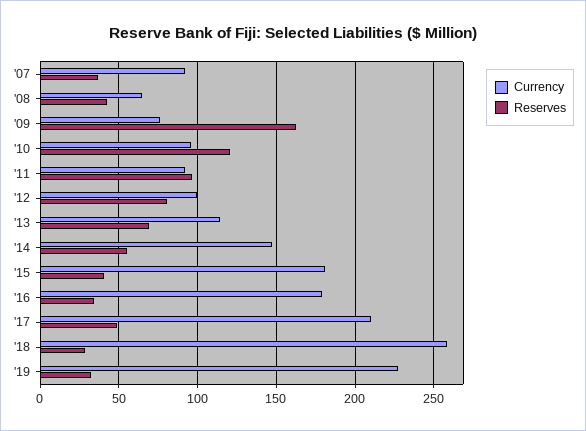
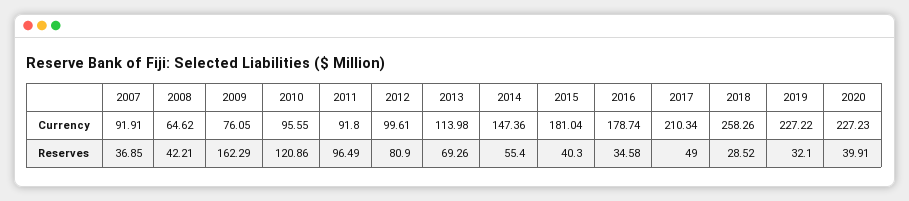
Currency, 2020: none -> 227.23
Reserves, 2020: none -> 39.91

